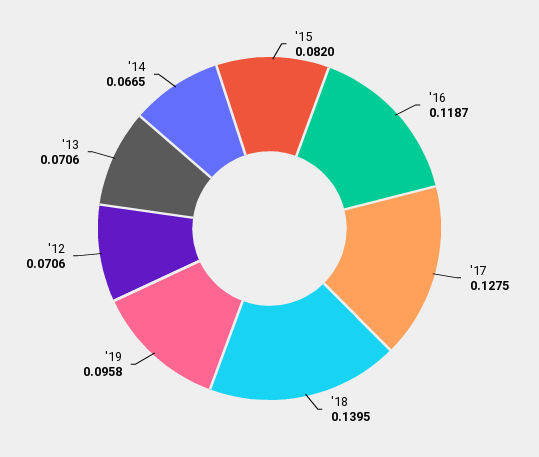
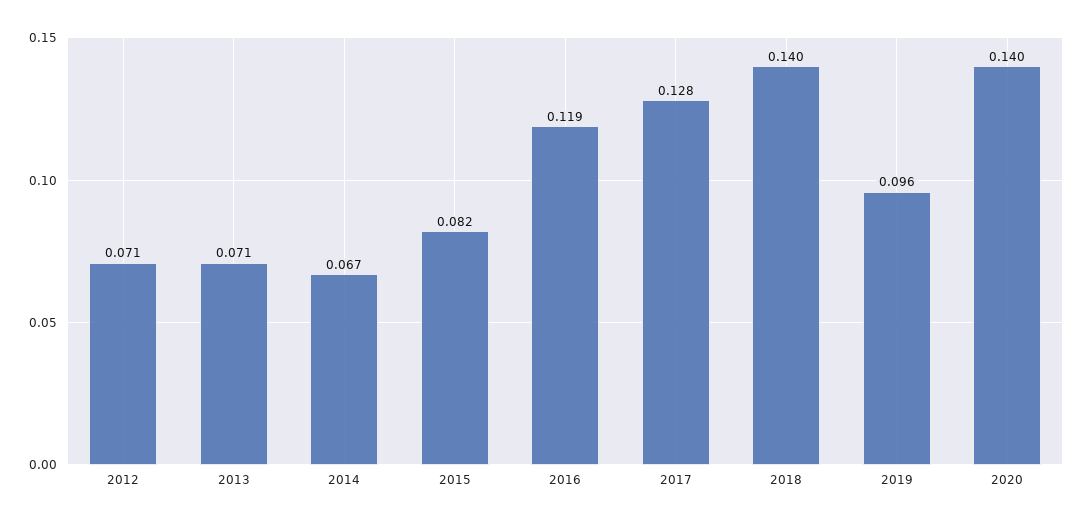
2020: none -> 0.14

